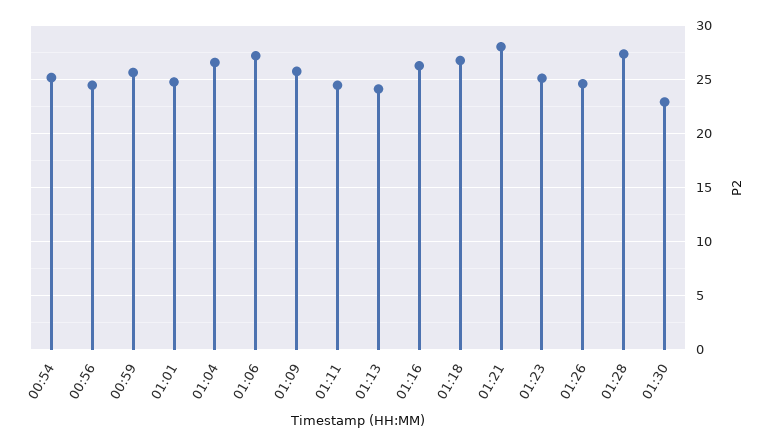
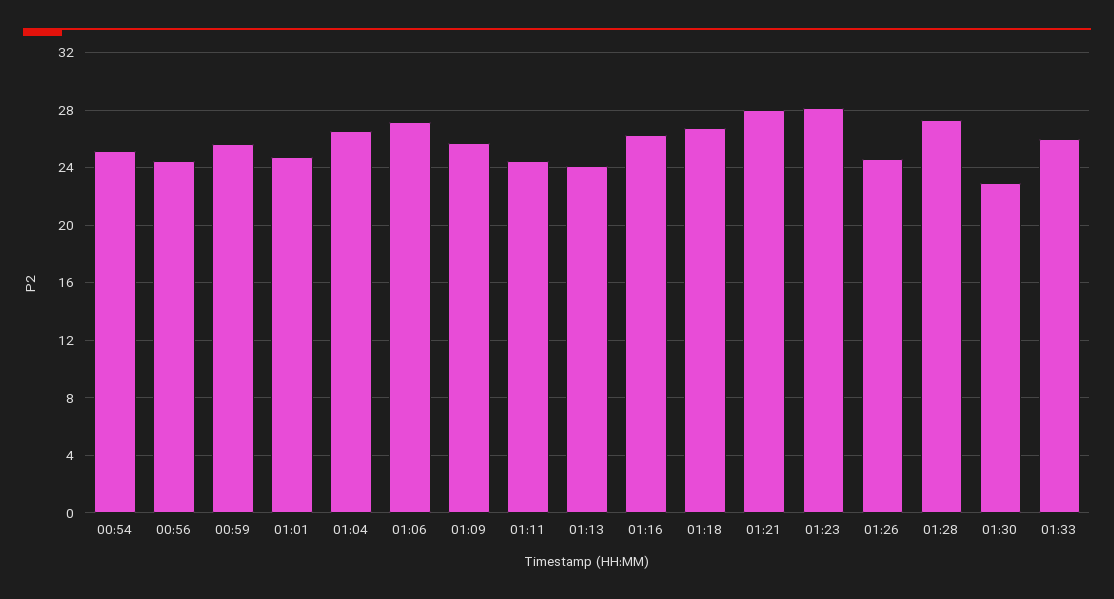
01:23: 25 -> 28
01:33: none -> 26

